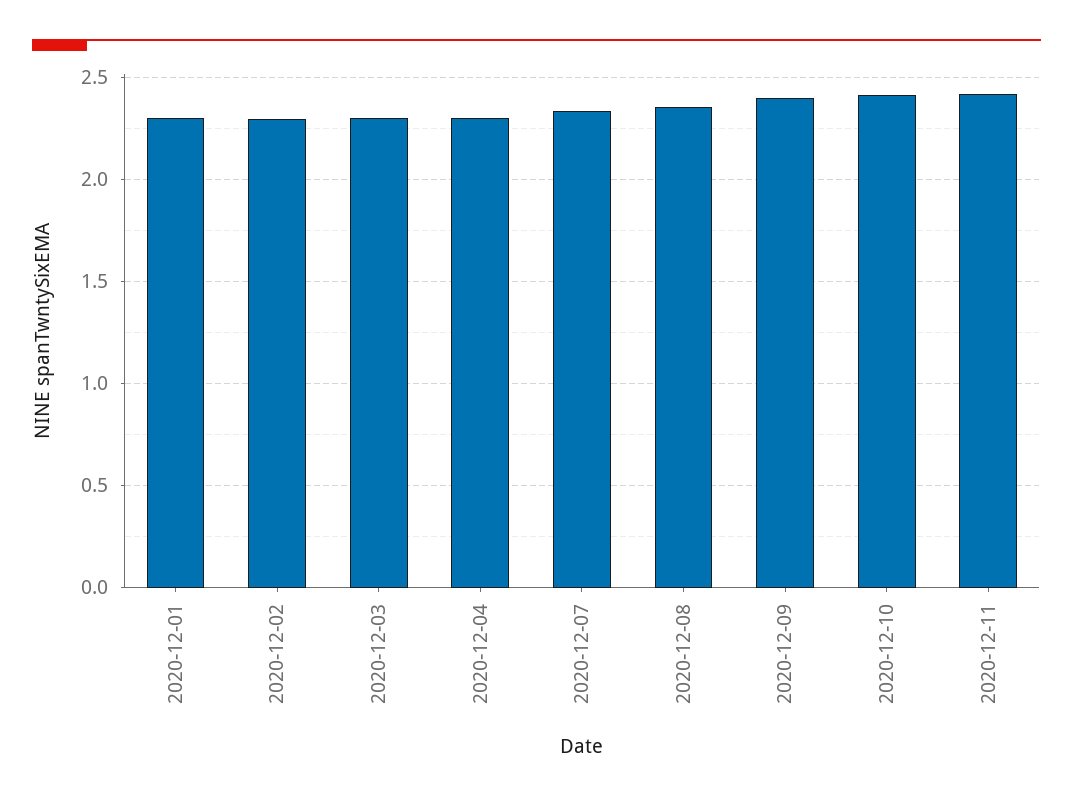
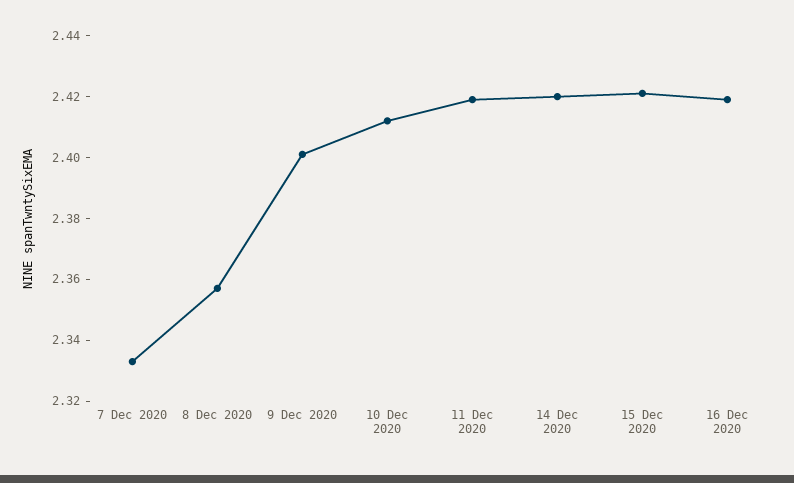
2020-12-01: 2.3 -> none
2020-12-02: 2.3 -> none
2020-12-03: 2.3 -> none
2020-12-04: 2.3 -> none
14 Dec 2020: none -> 2.42
15 Dec 2020: none -> 2.42
16 Dec 2020: none -> 2.42

